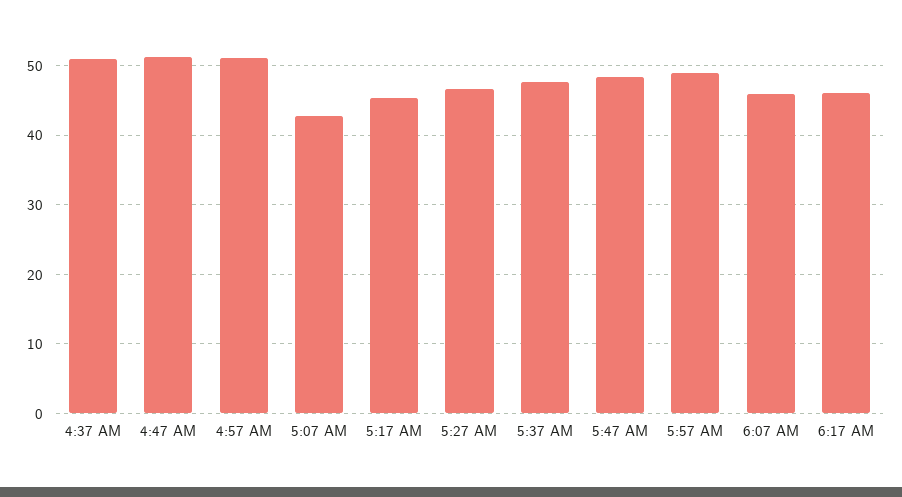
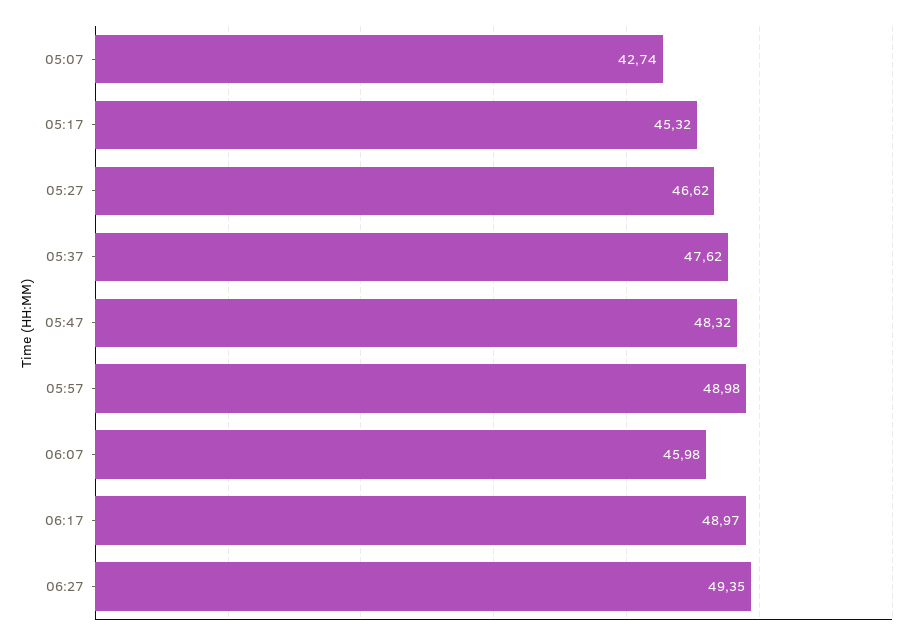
4:37 AM: 51 -> none
4:47 AM: 51 -> none
4:57 AM: 51 -> none
6:17 AM: 46 -> 48.97
06:27: none -> 49.35

